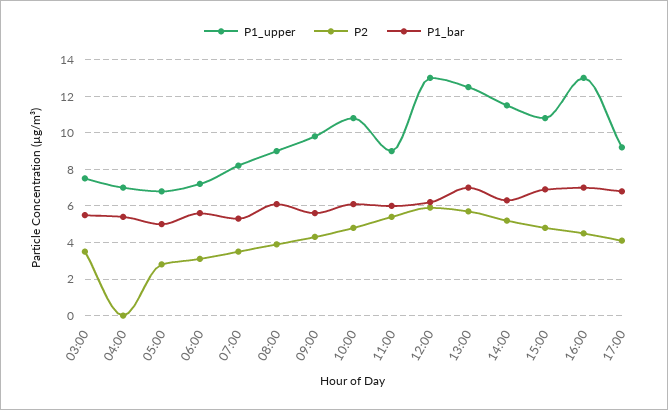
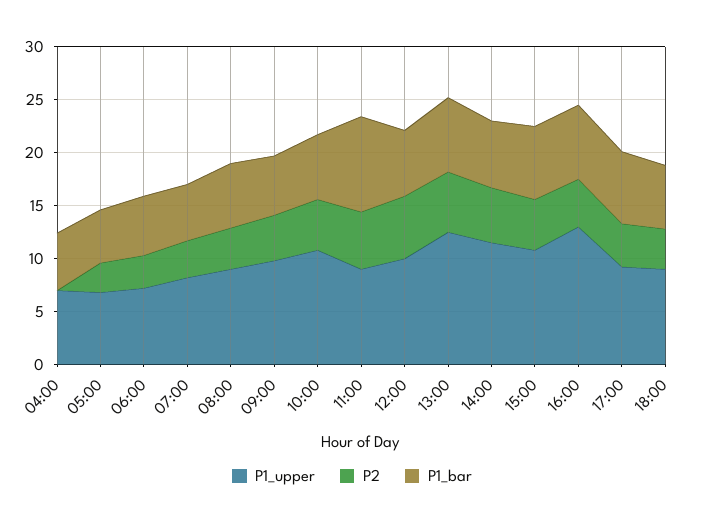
P1_upper, 03:00: 7.5 -> none
P2, 03:00: 3.5 -> none
P1_bar, 03:00: 5.5 -> none
P1_bar, 11:00: 6 -> 9
P1_upper, 12:00: 13 -> 10
P1_upper, 18:00: none -> 9
P2, 18:00: none -> 4
P1_bar, 18:00: none -> 6

